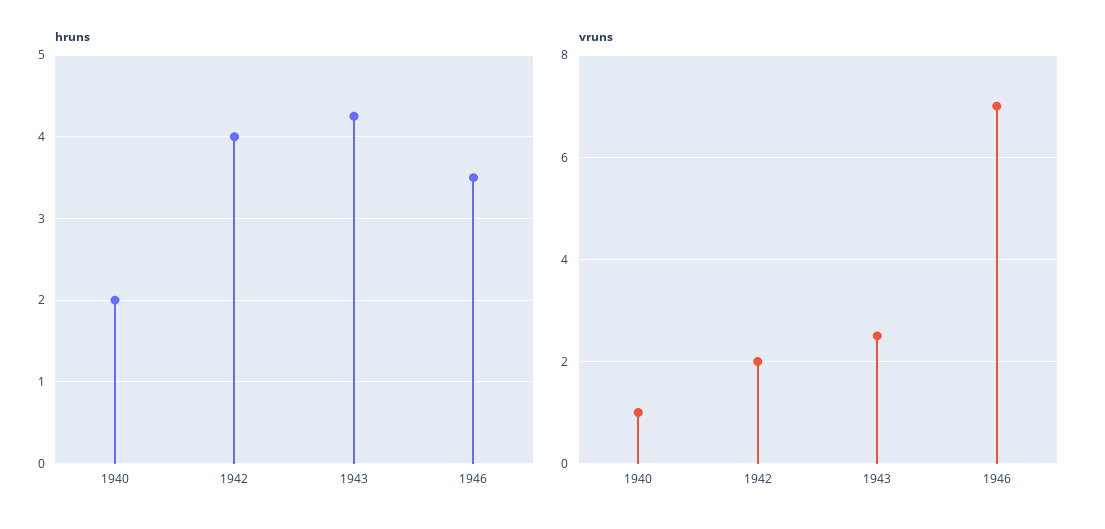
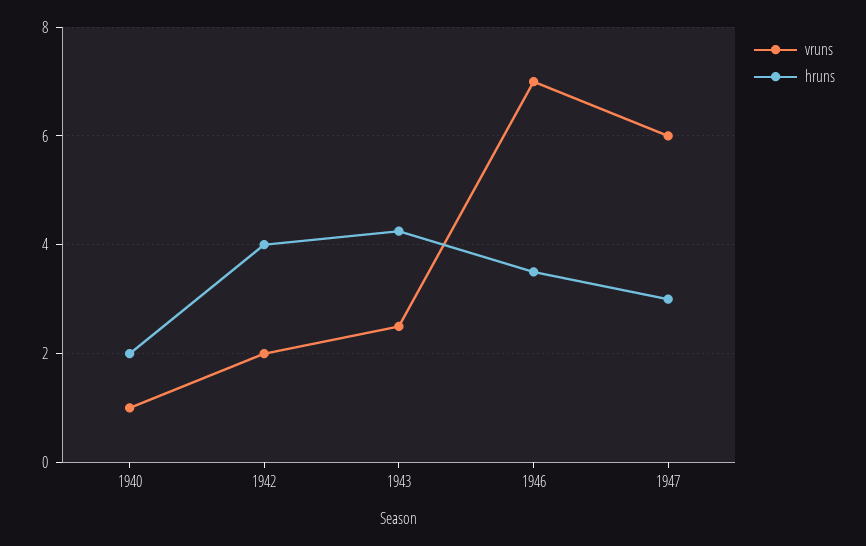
vruns, 1947: none -> 6
hruns, 1947: none -> 3

